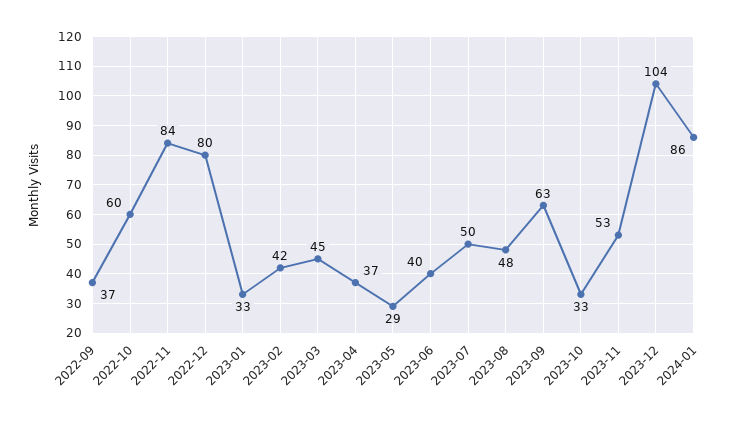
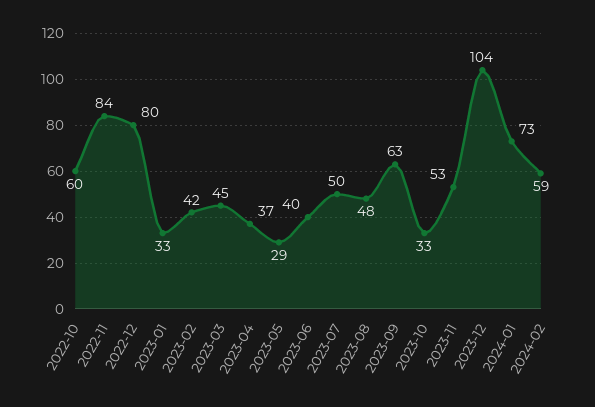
2022-09: 37 -> none
2024-01: 86 -> 73
2024-02: none -> 59

